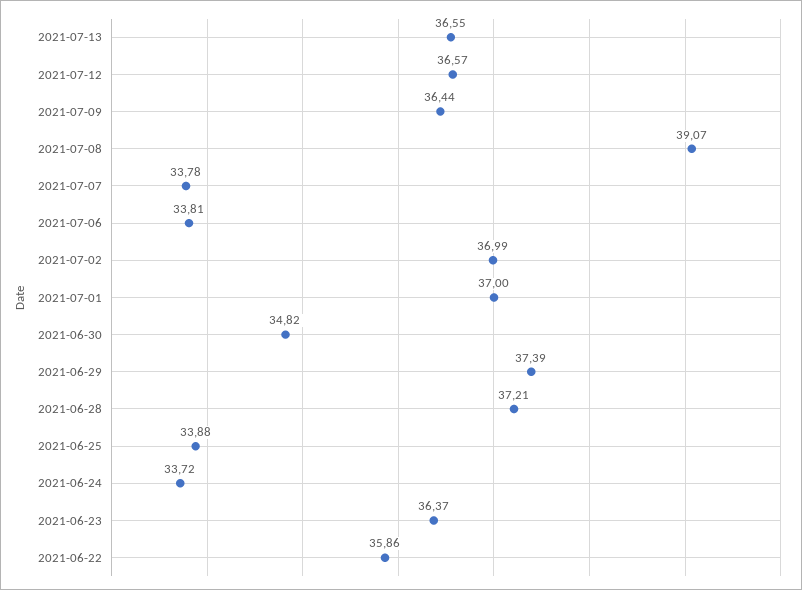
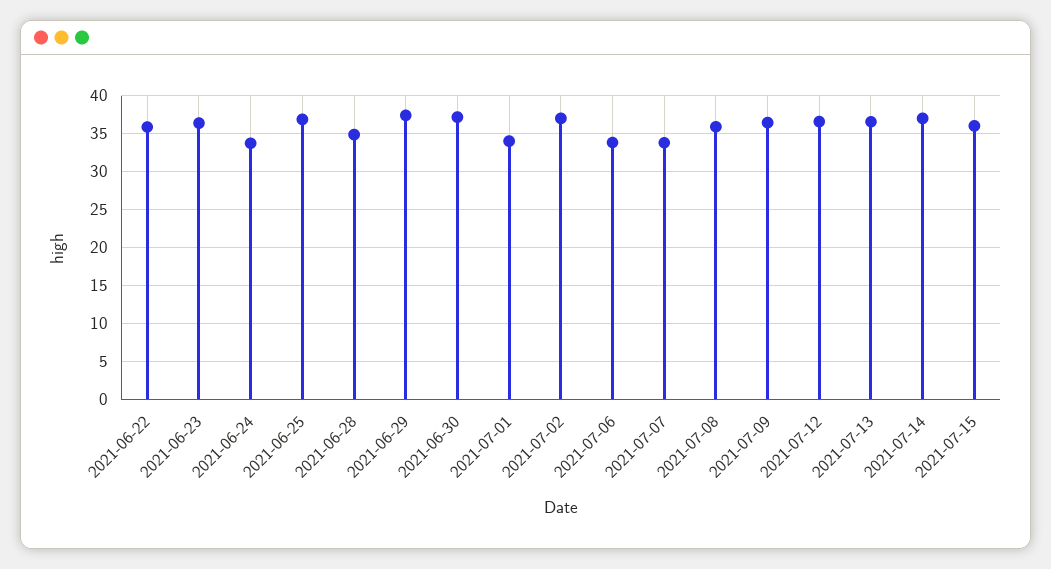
2021-07-08: 39.07 -> 36
2021-07-01: 37 -> 34
2021-06-30: 34.82 -> 37
2021-06-28: 37.21 -> 35
2021-06-25: 33.88 -> 37
2021-07-14: none -> 37
2021-07-15: none -> 36

